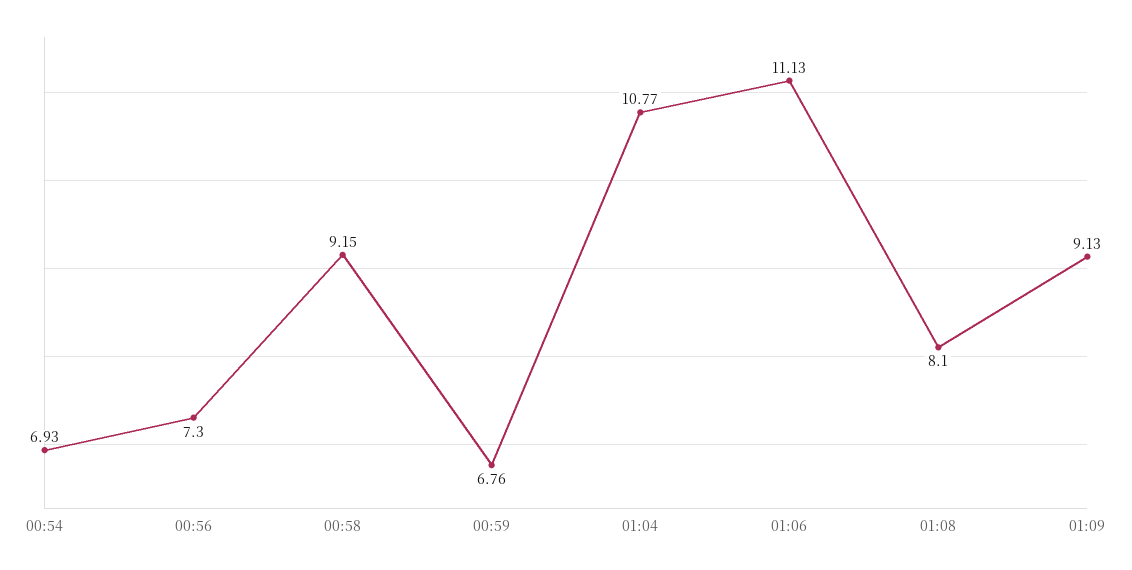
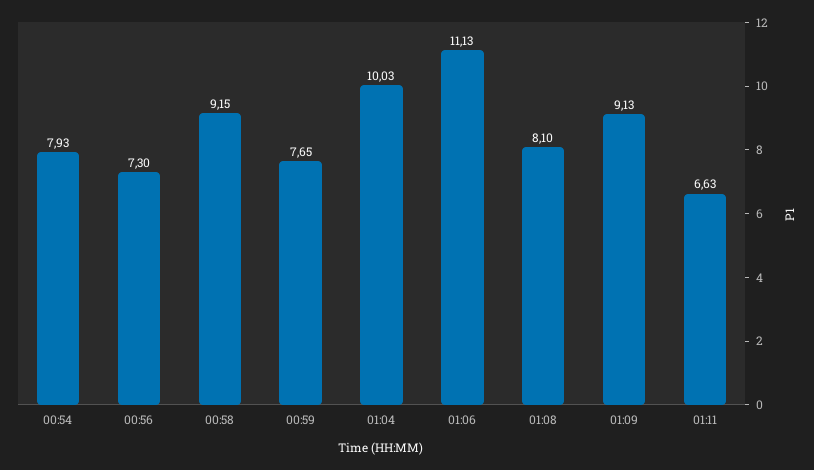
00:54: 6.93 -> 7.93
00:59: 6.76 -> 7.65
01:04: 10.77 -> 10.03
01:11: none -> 6.63

